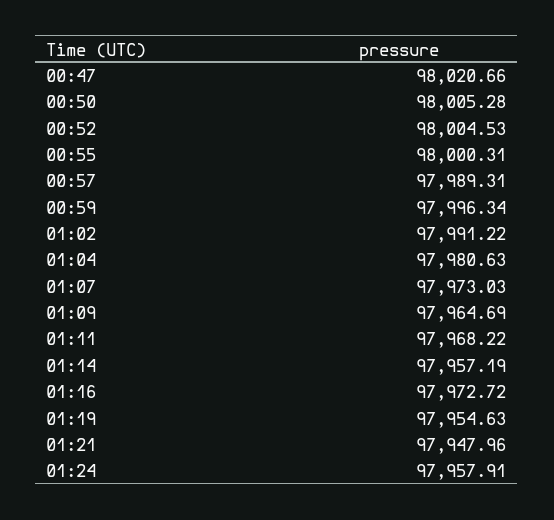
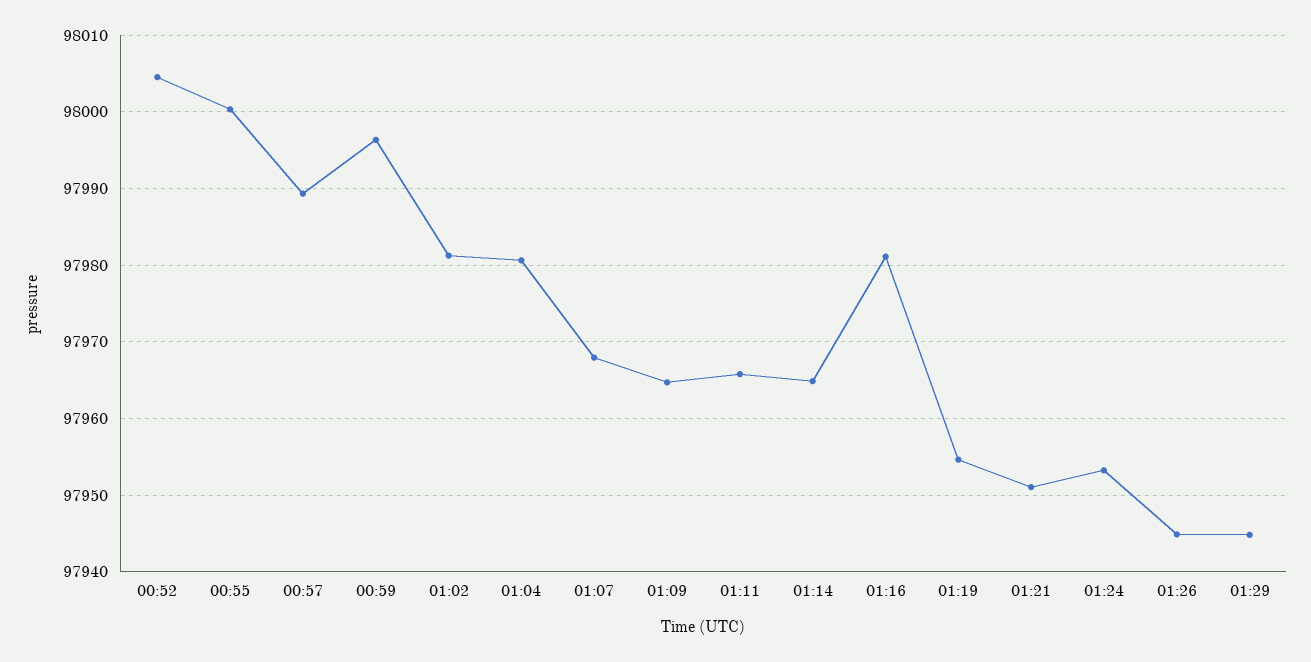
00:47: 98020.66 -> none
00:50: 98005.28 -> none
01:02: 97991.22 -> 97981
01:07: 97973.03 -> 97968
01:11: 97968.22 -> 97966
01:14: 97957.19 -> 97965
01:16: 97972.72 -> 97981
01:21: 97947.96 -> 97951
01:24: 97957.91 -> 97953
01:26: none -> 97945
01:29: none -> 97945

